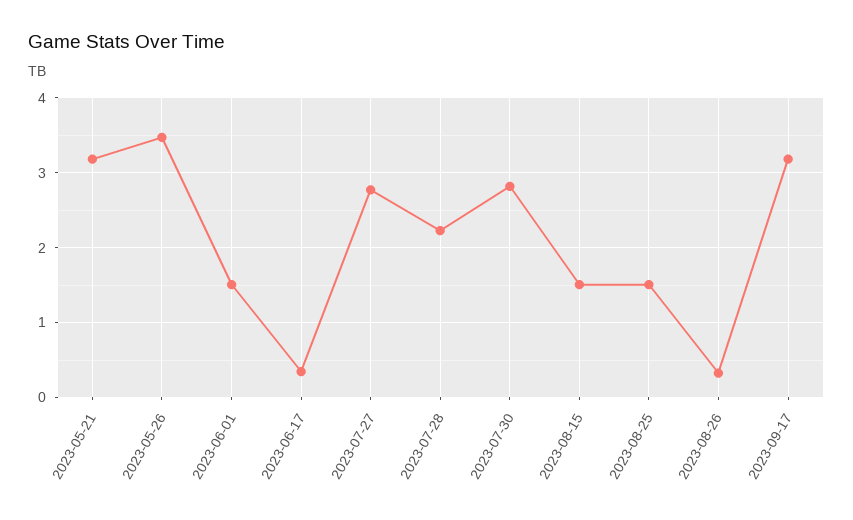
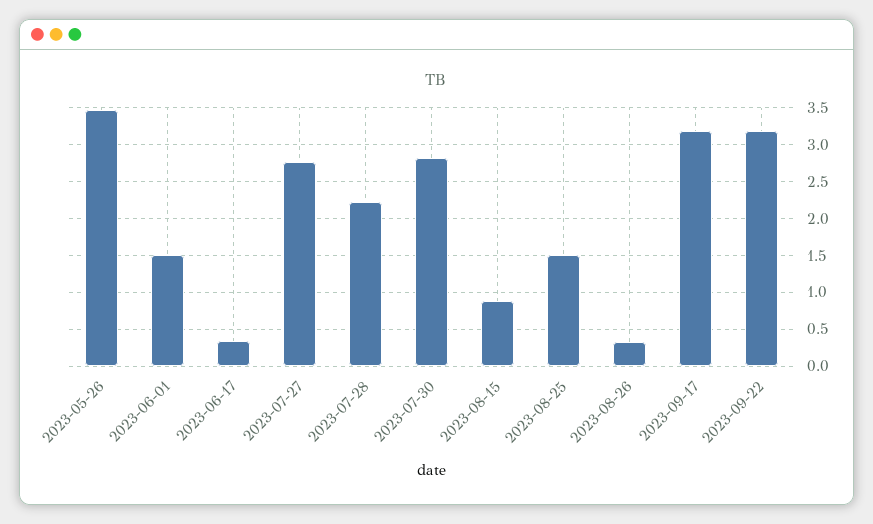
2023-05-21: 3.2 -> none
2023-08-15: 1.5 -> 0.9
2023-09-22: none -> 3.2

